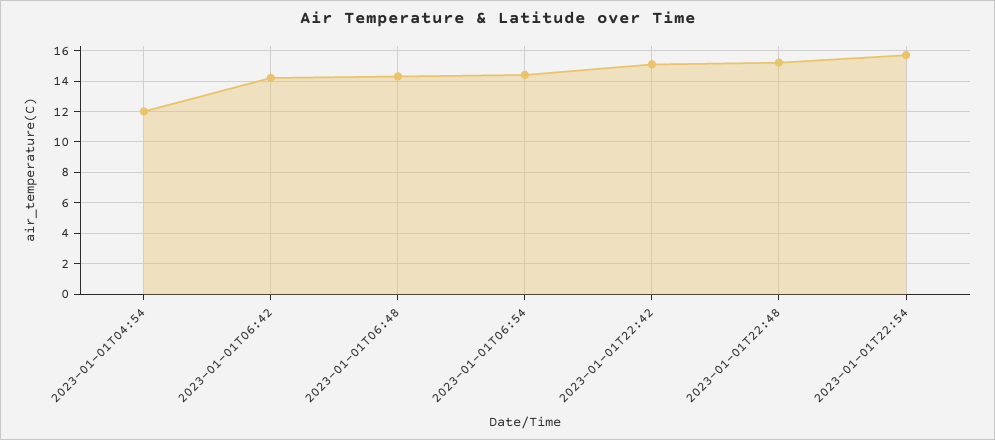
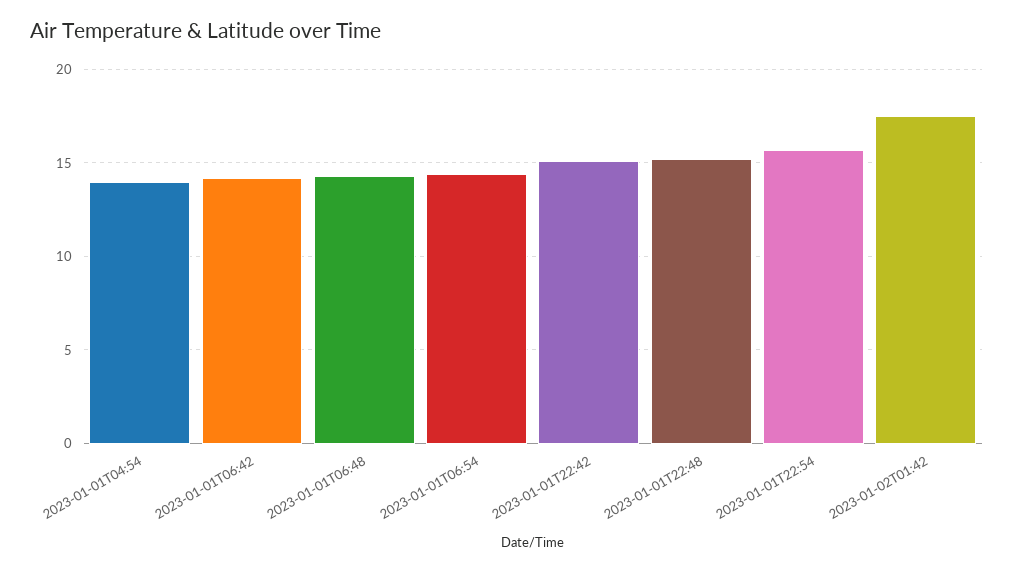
2023-01-01T04:54: 12 -> 14
2023-01-02T01:42: none -> 17.5

